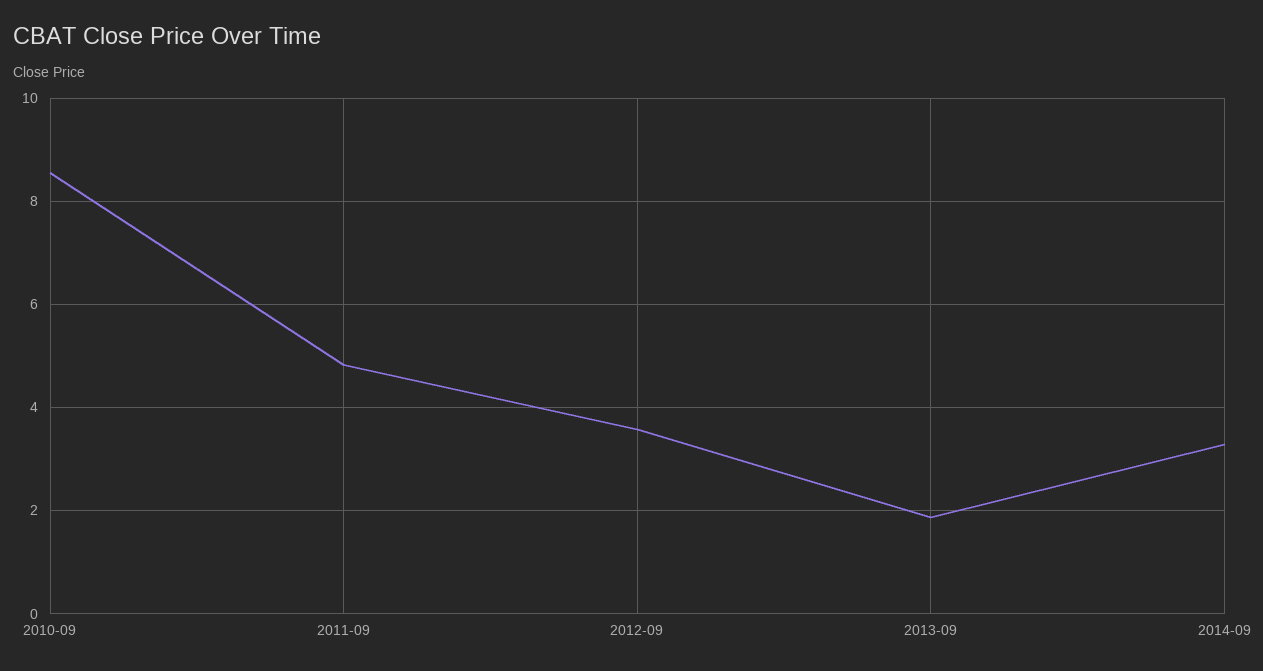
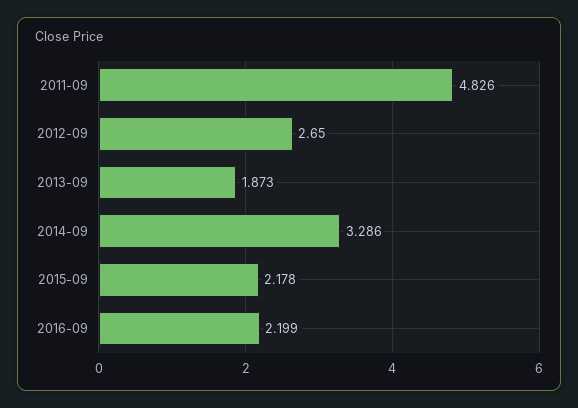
2010-09: 8.6 -> none
2012-09: 3.6 -> 2.65
2015-09: none -> 2.178
2016-09: none -> 2.199

